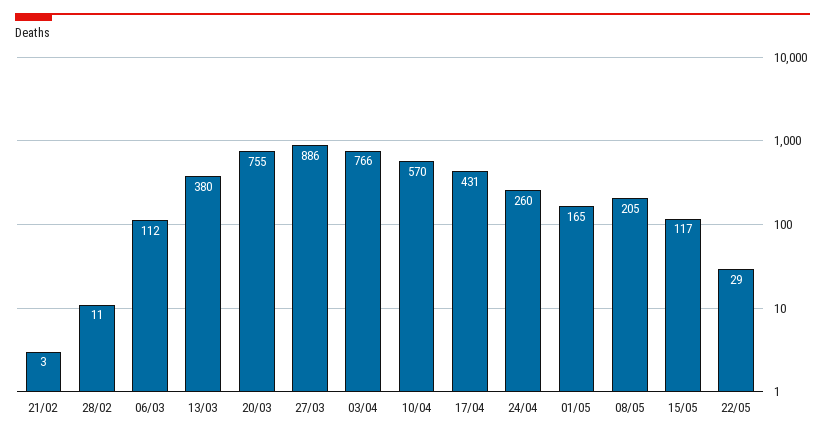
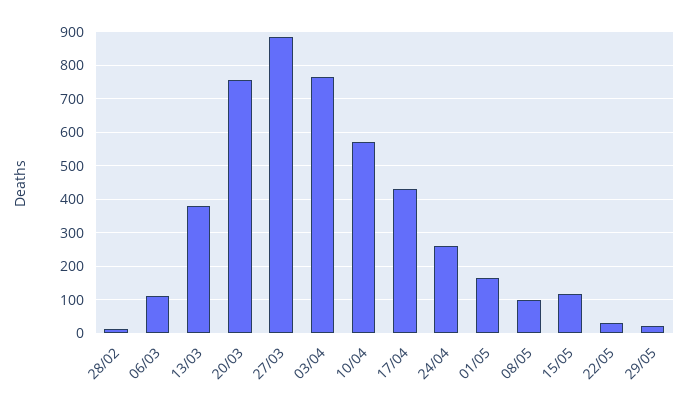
21/02: 3 -> none
08/05: 205 -> 100
29/05: none -> 20

